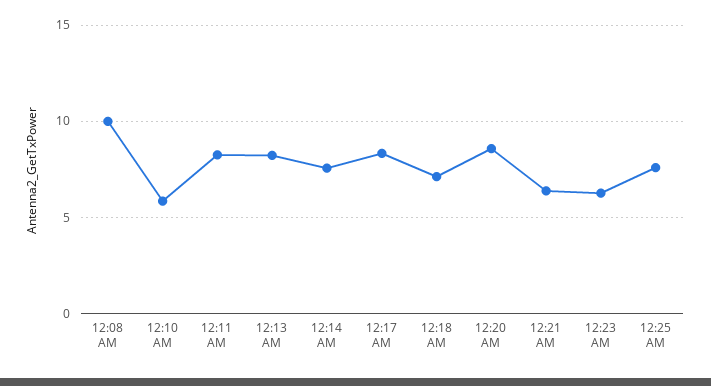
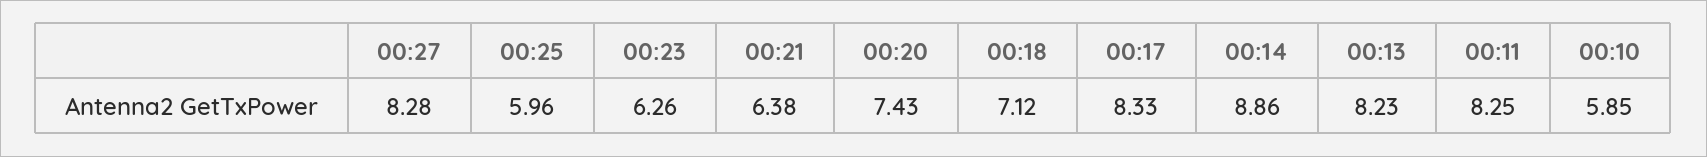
12:08 AM: 10 -> none
12:14 AM: 7.5 -> 8.86
12:20 AM: 8.5 -> 7.43
12:25 AM: 7.5 -> 5.96
00:27: none -> 8.28

